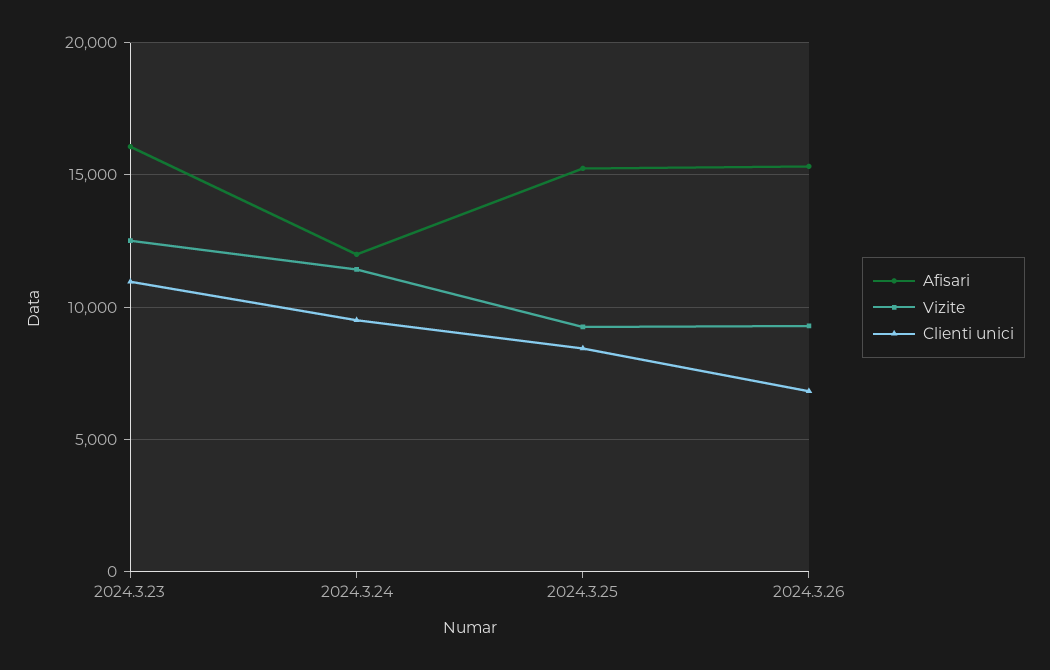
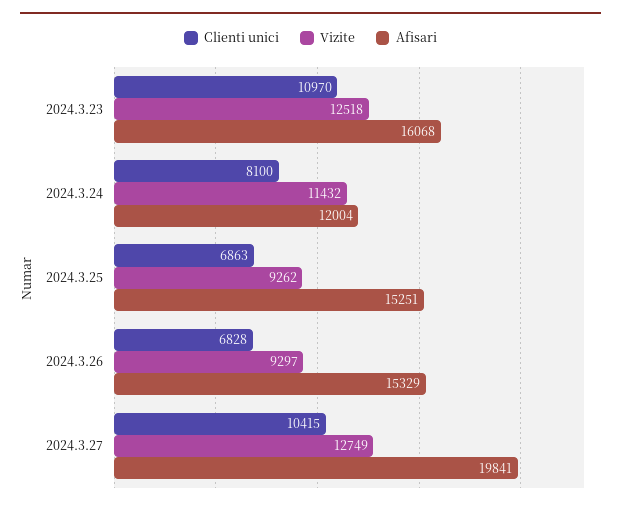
Clienti unici, 2024.3.24: 9500 -> 8100
Clienti unici, 2024.3.25: 8500 -> 6863
Clienti unici, 2024.3.27: none -> 10415
Vizite, 2024.3.27: none -> 12749
Afisari, 2024.3.27: none -> 19841

